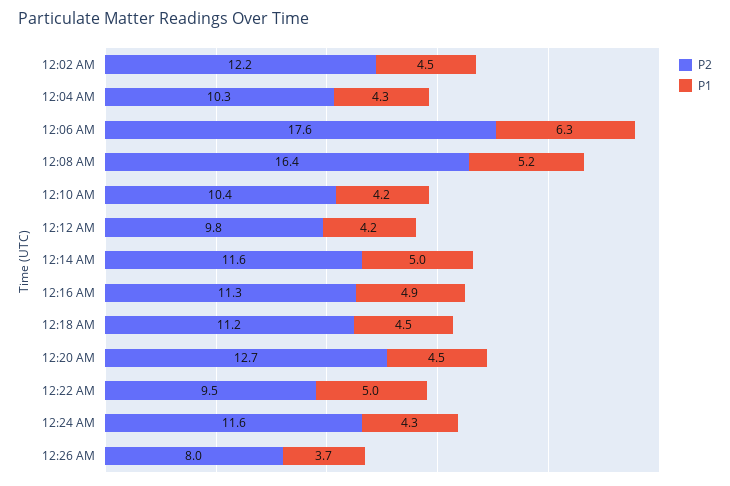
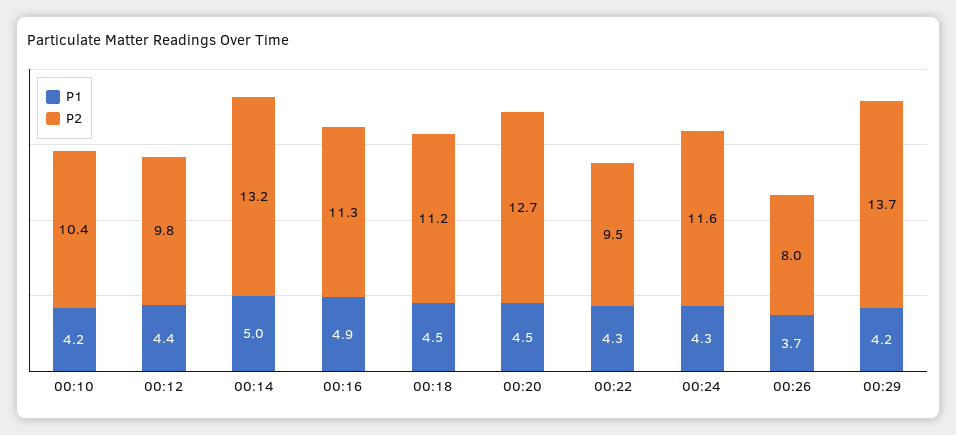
P2, 12:02 AM: 12.2 -> none
P1, 12:02 AM: 4.5 -> none
P2, 12:04 AM: 10.3 -> none
P1, 12:04 AM: 4.3 -> none
P2, 12:06 AM: 17.6 -> none
P1, 12:06 AM: 6.3 -> none
P2, 12:08 AM: 16.4 -> none
P1, 12:08 AM: 5.2 -> none
P1, 12:12 AM: 4.2 -> 4.4
P2, 12:14 AM: 11.6 -> 13.2
P1, 12:22 AM: 5 -> 4.3
P1, 00:29: none -> 4.2
P2, 00:29: none -> 13.7

